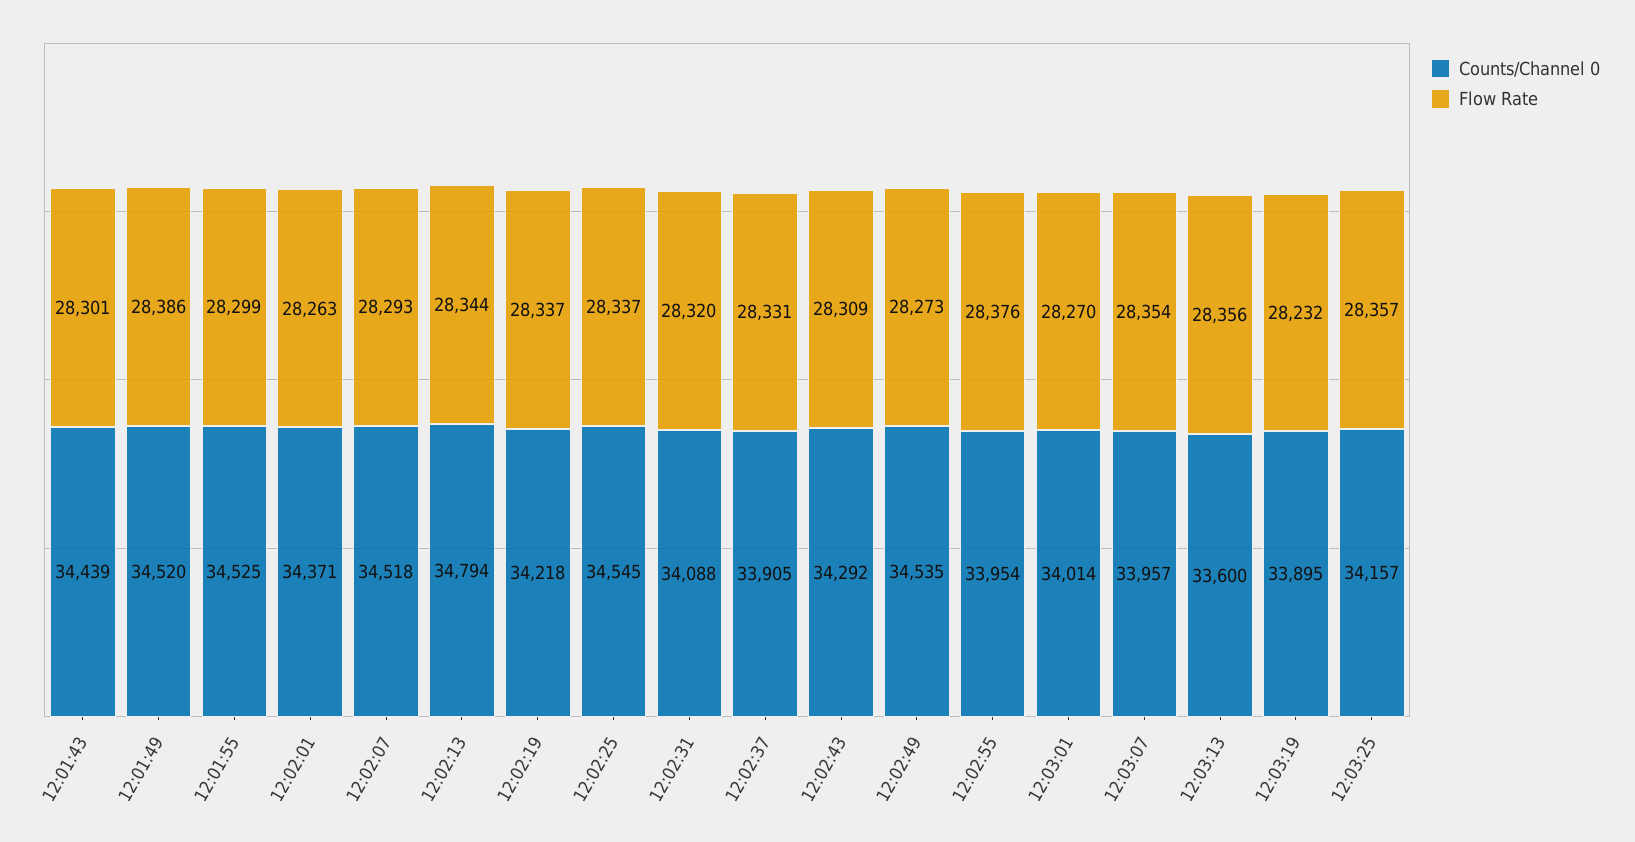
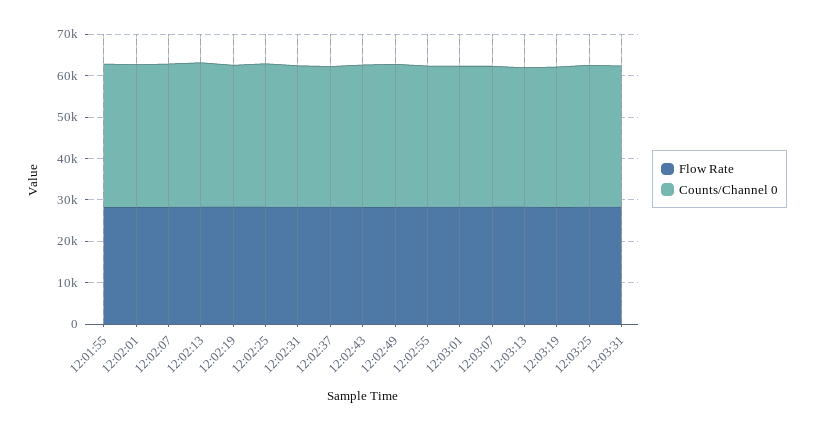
Counts/Channel 0, 12:01:43: 34439 -> none
Flow Rate, 12:01:43: 28301 -> none
Counts/Channel 0, 12:01:49: 34520 -> none
Flow Rate, 12:01:49: 28386 -> none
Flow Rate, 12:03:31: none -> 28000
Counts/Channel 0, 12:03:31: none -> 34000

